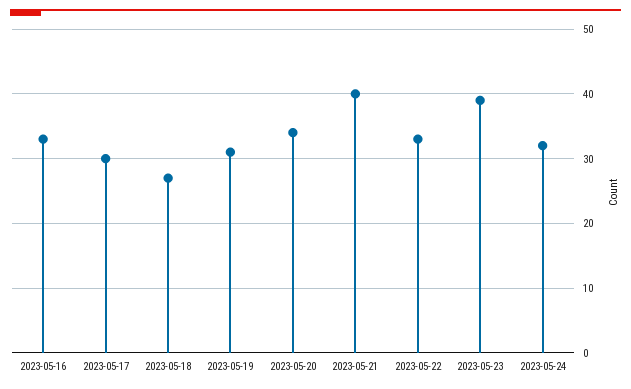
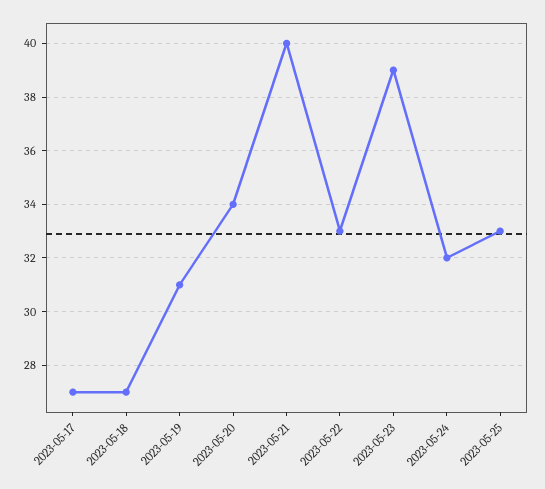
2023-05-16: 33 -> none
2023-05-17: 30 -> 27
2023-05-25: none -> 33

